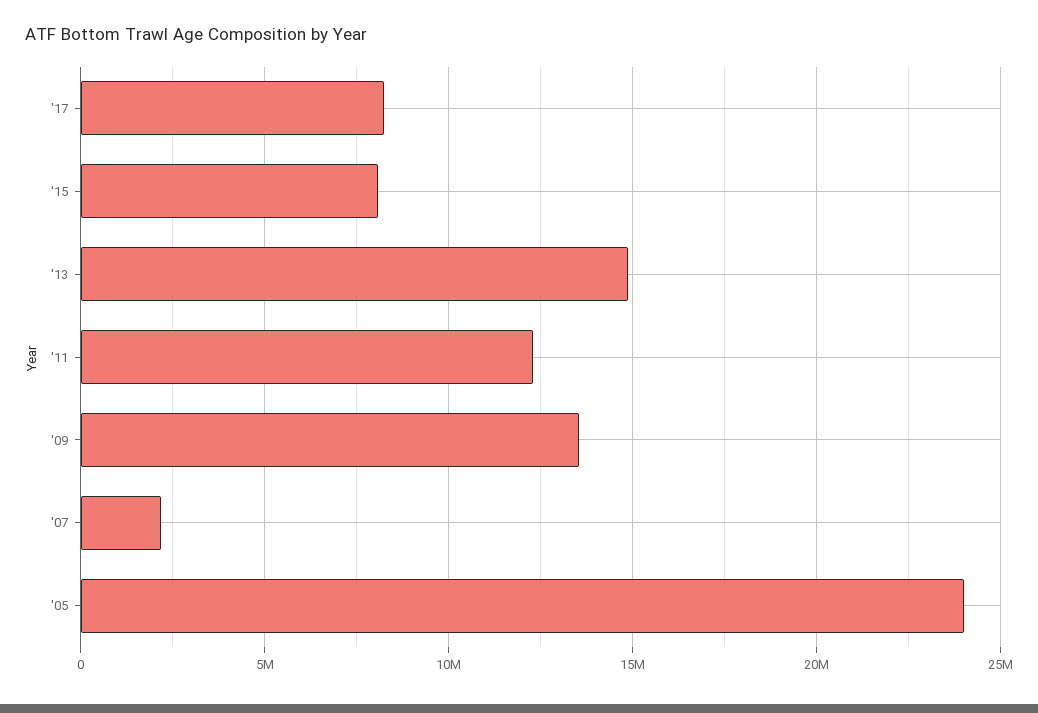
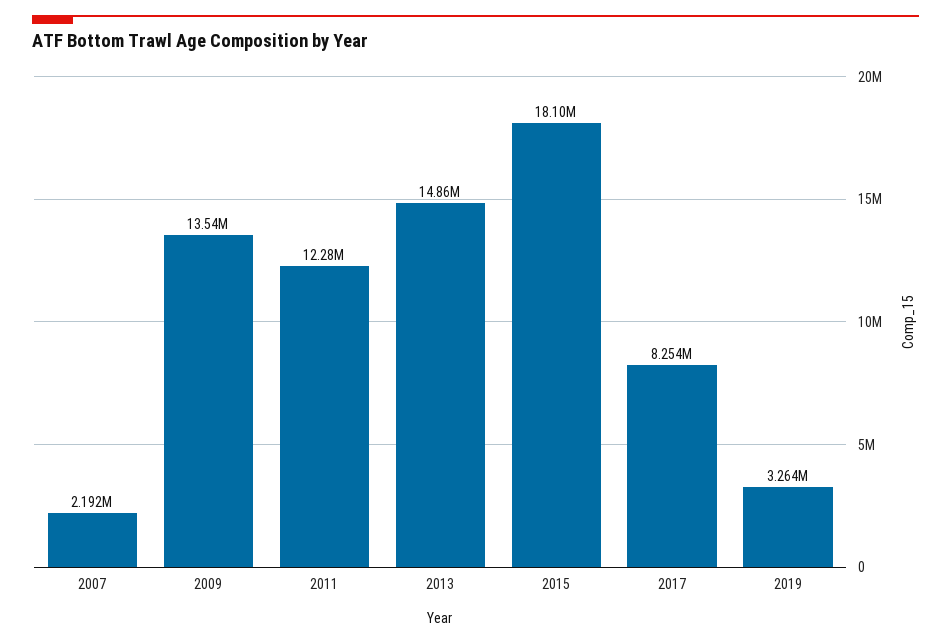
'15: 8000000 -> 18100000
'05: 24000000 -> none
2019: none -> 3264000

